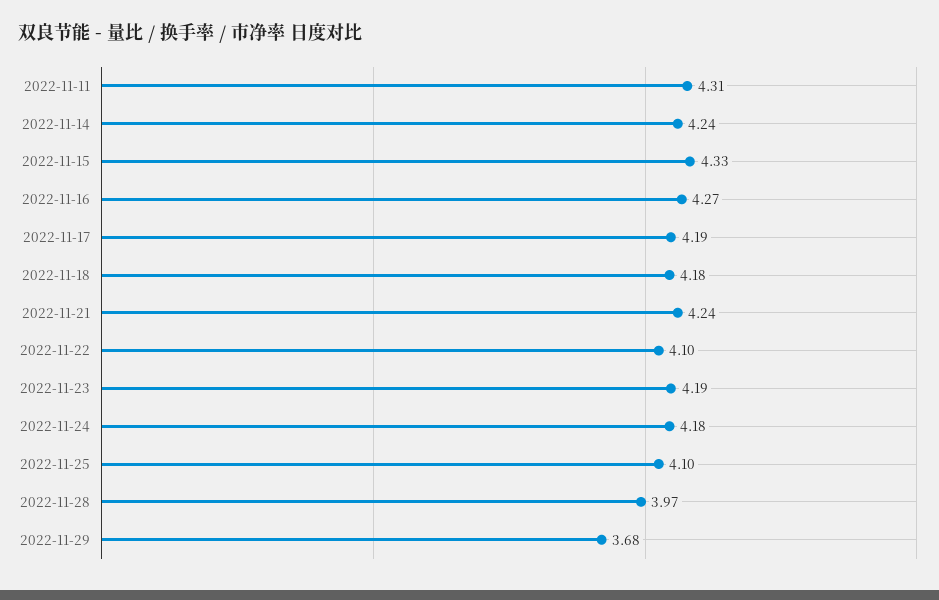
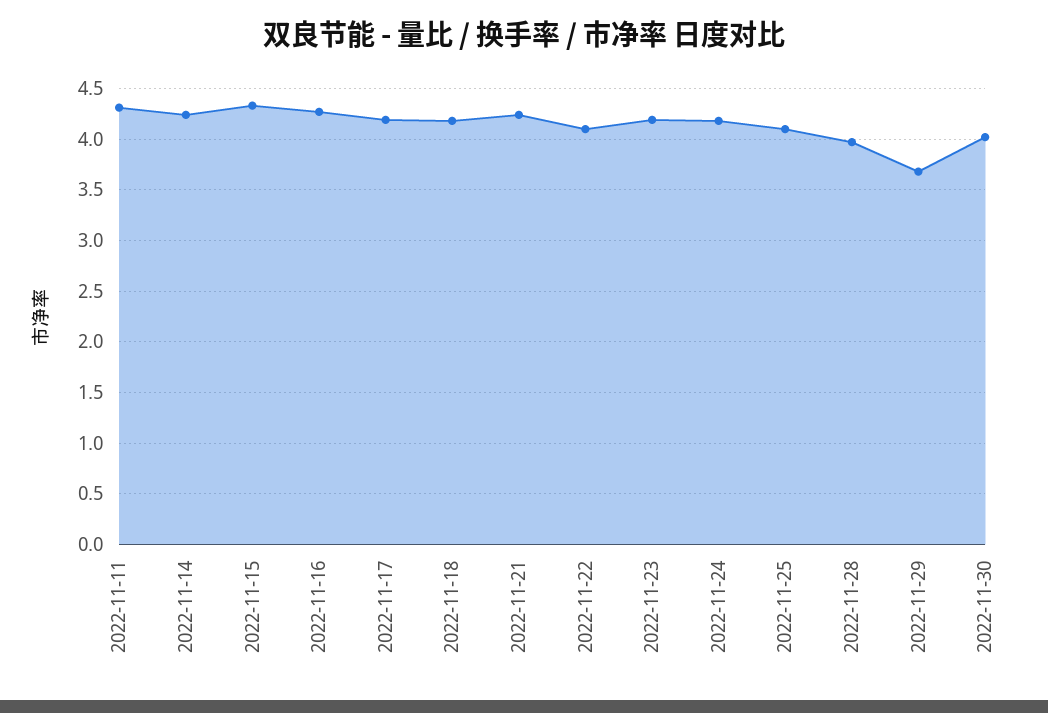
2022-11-30: none -> 4

